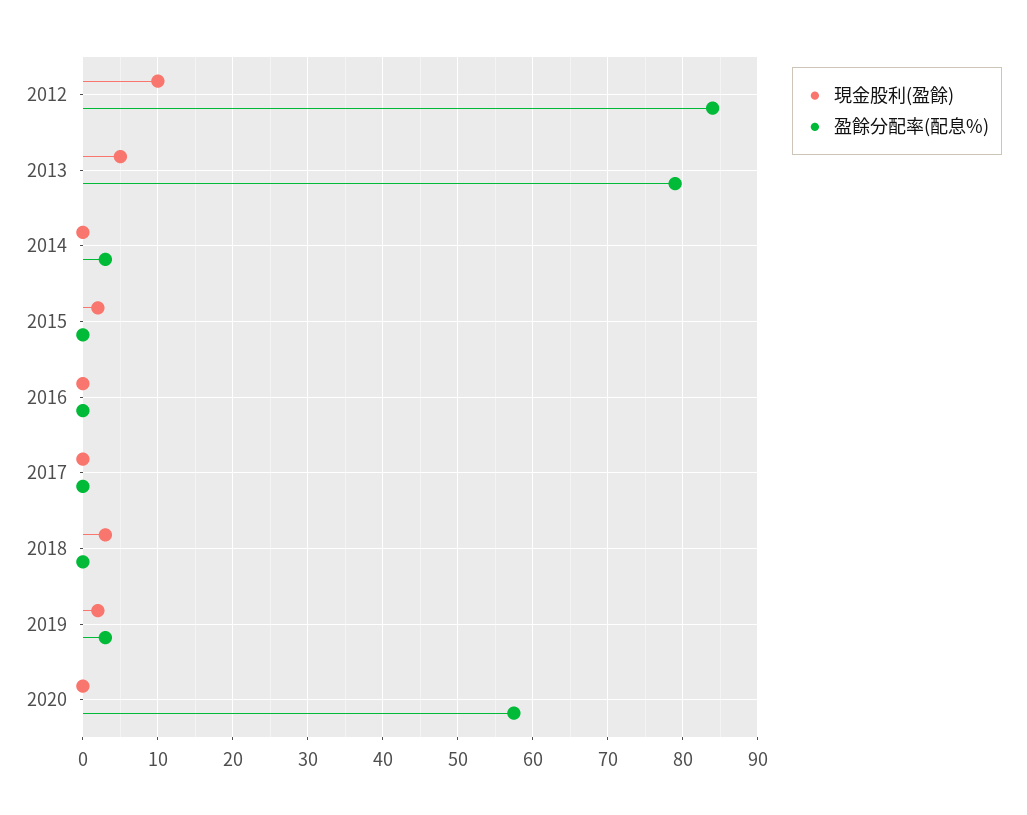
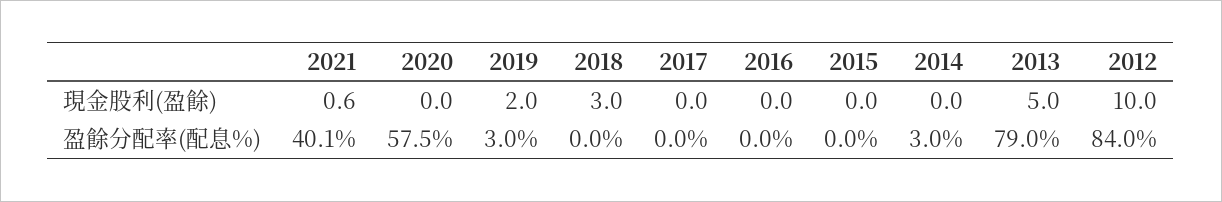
現金股利(盈餘), 2015: 2 -> 0
現金股利(盈餘), 2021: none -> 0.6
盈餘分配率(配息%), 2021: none -> 40.1

